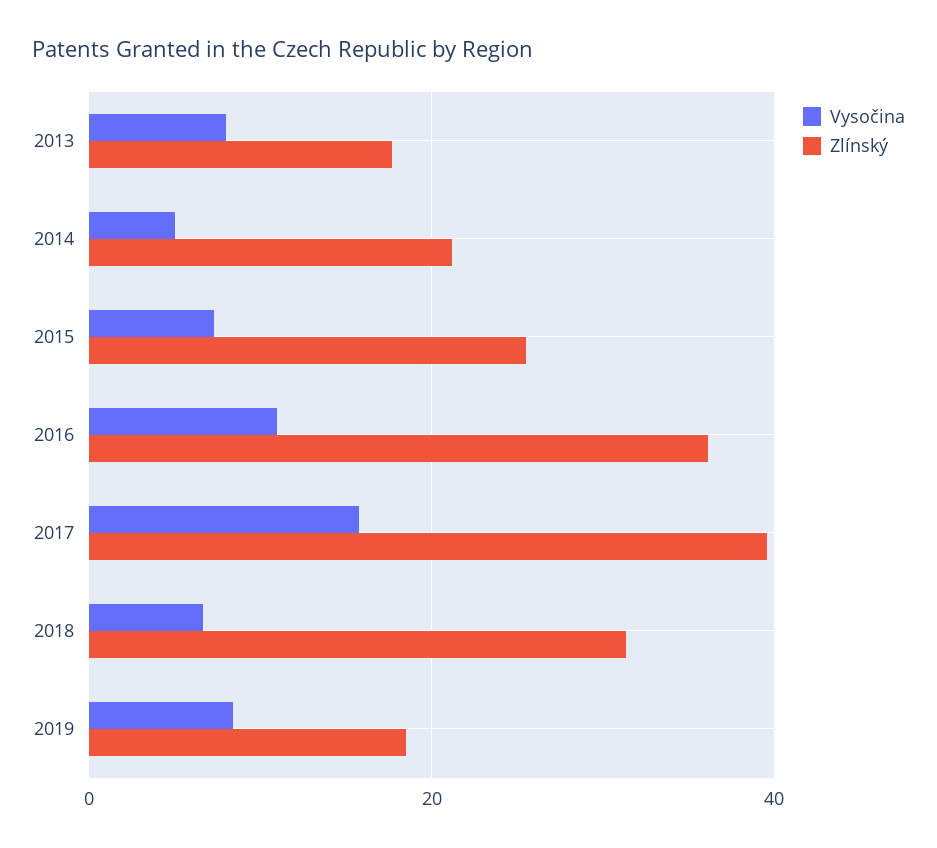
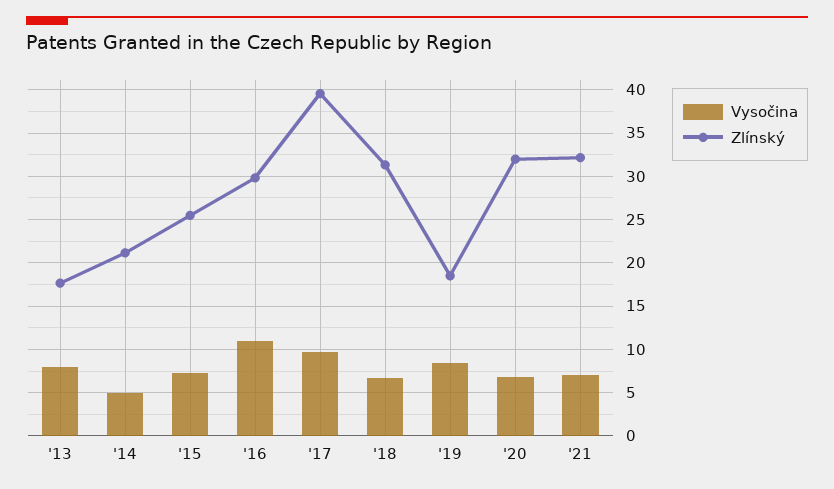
Zlínský, 2016: 36 -> 30
Vysočina, 2017: 16 -> 10
Vysočina, '20: none -> 7
Zlínský, '20: none -> 32
Vysočina, '21: none -> 7
Zlínský, '21: none -> 32

